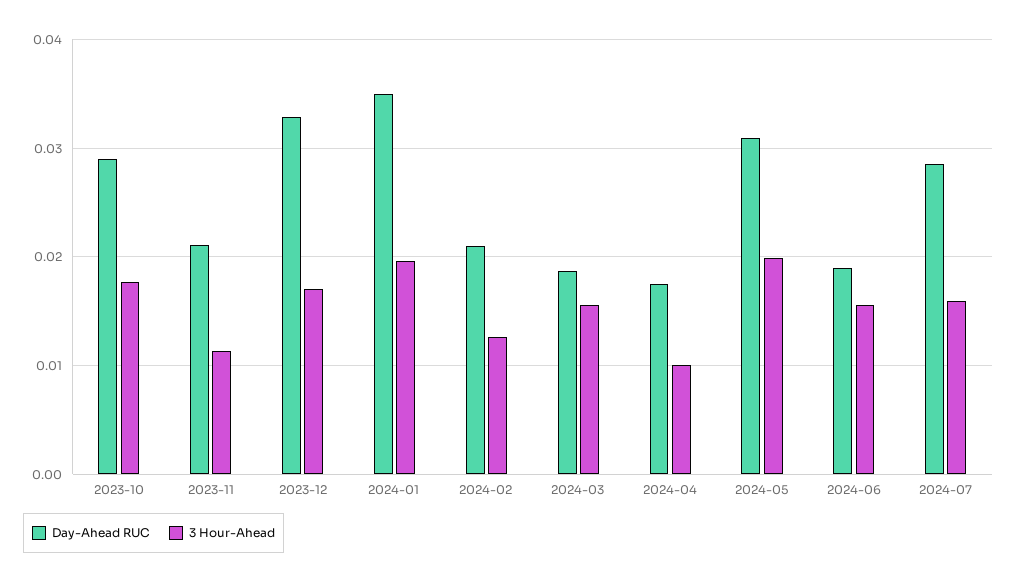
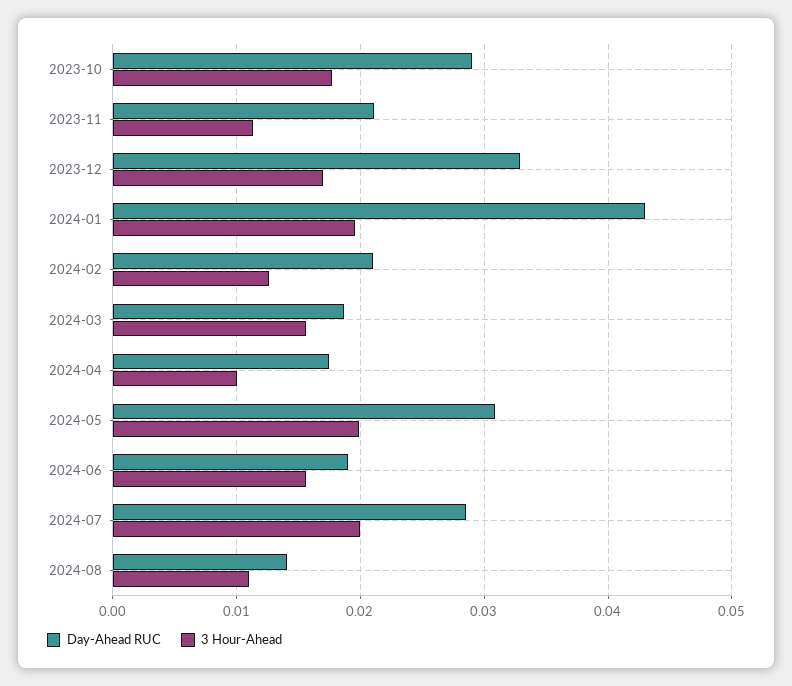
Day-Ahead RUC, 2024-01: 0.035 -> 0.043
3 Hour-Ahead, 2024-07: 0.016 -> 0.02
Day-Ahead RUC, 2024-08: none -> 0.014
3 Hour-Ahead, 2024-08: none -> 0.011

